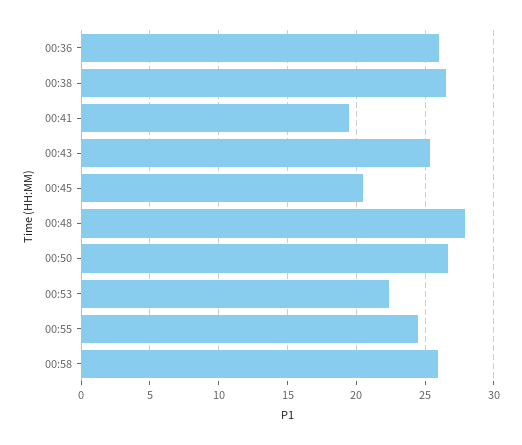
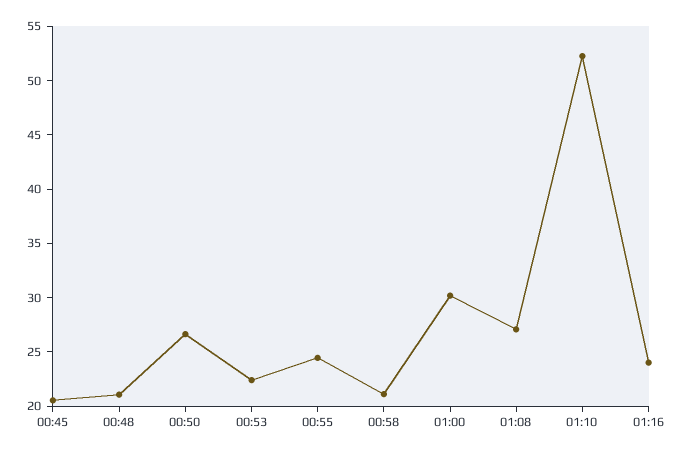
00:36: 26 -> none
00:38: 26.5 -> none
00:41: 19.5 -> none
00:43: 25.5 -> none
00:48: 28 -> 21
00:58: 26 -> 21
01:00: none -> 30
01:08: none -> 27
01:10: none -> 52
01:16: none -> 24

